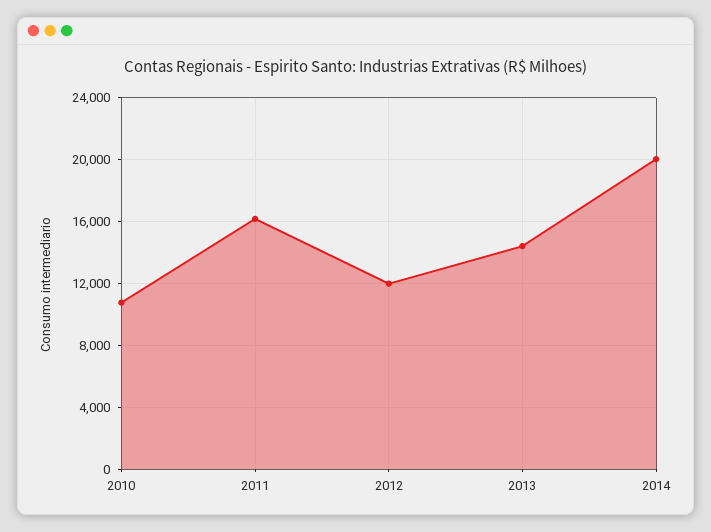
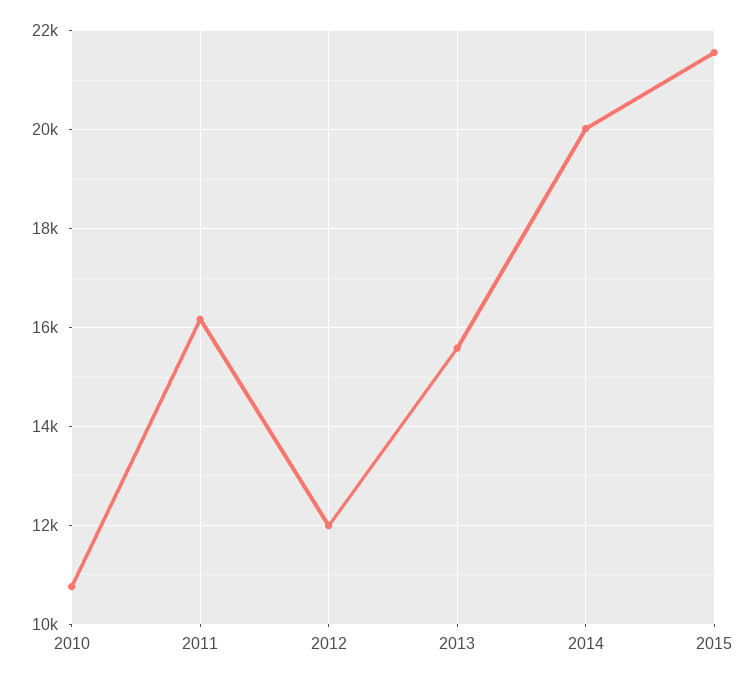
2013: 14500 -> 15600
2015: none -> 21600

